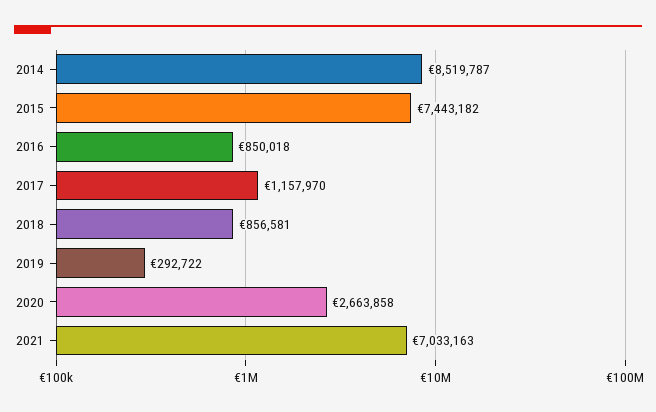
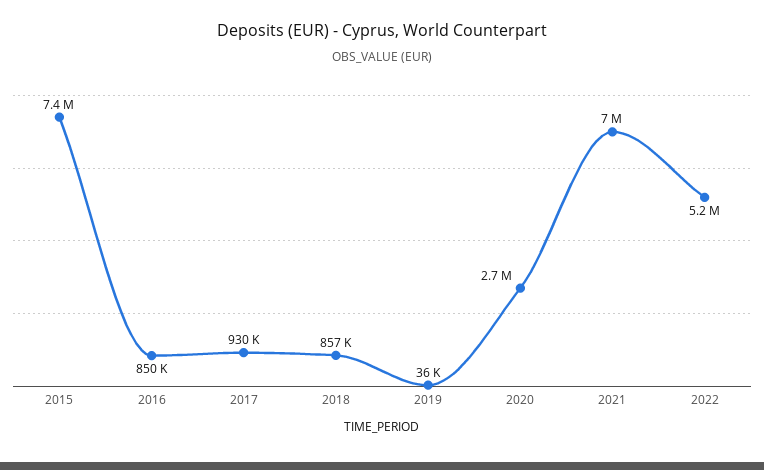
2014: 8519787 -> none
2017: 1157970 -> 930000
2019: 292722 -> 36000
2022: none -> 5200000

